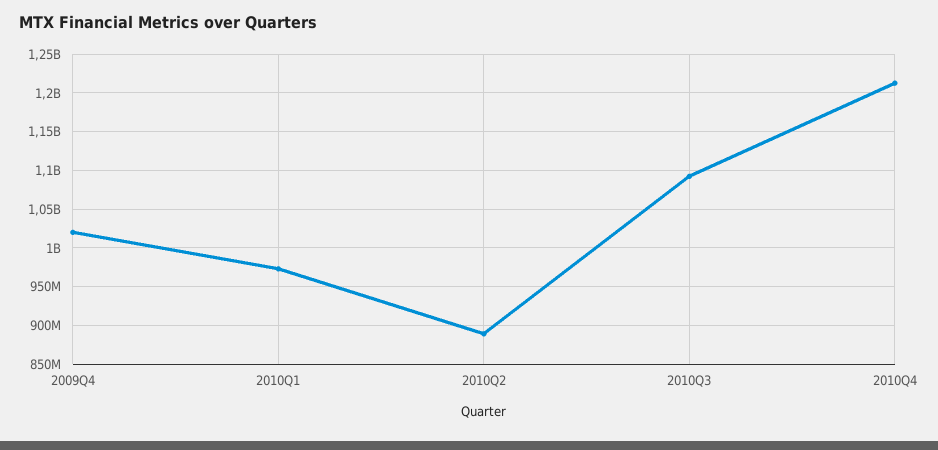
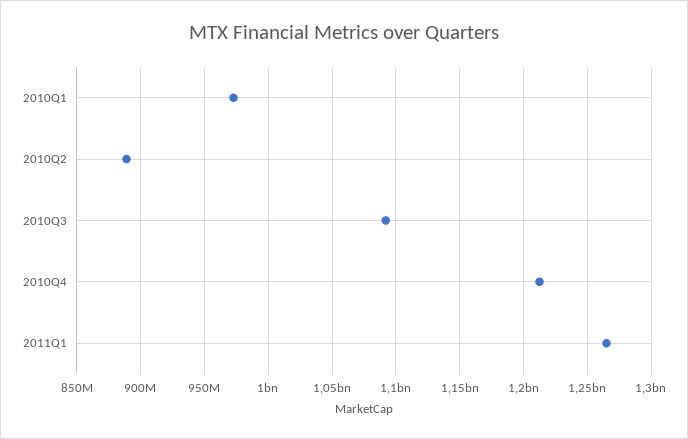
2009Q4: 1020000000 -> none
2011Q1: none -> 1265000000

